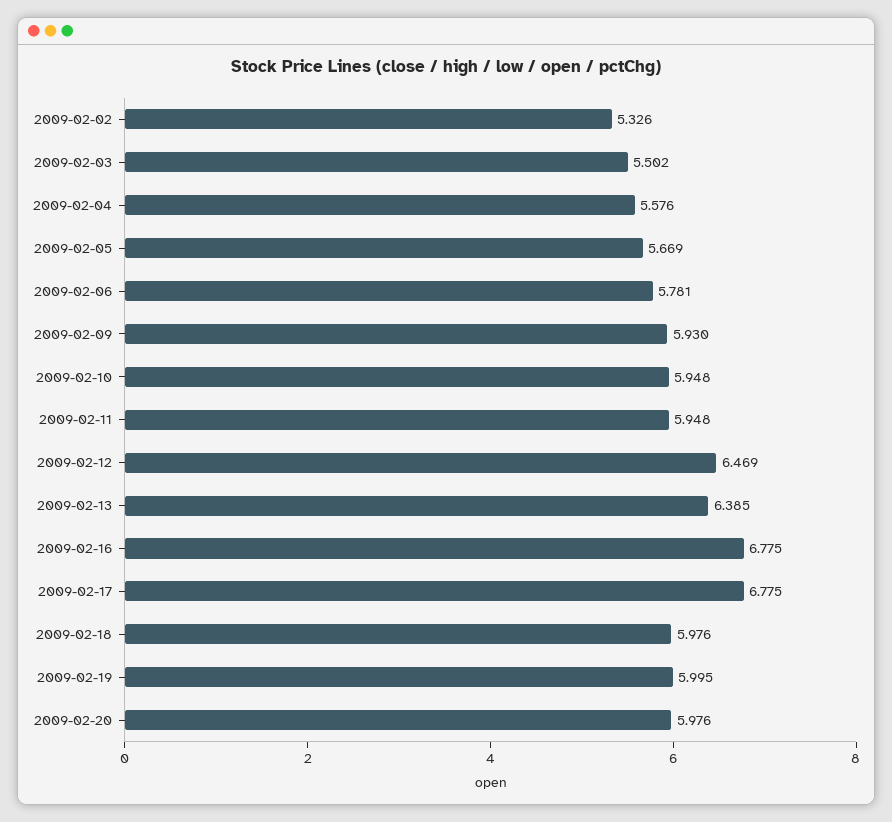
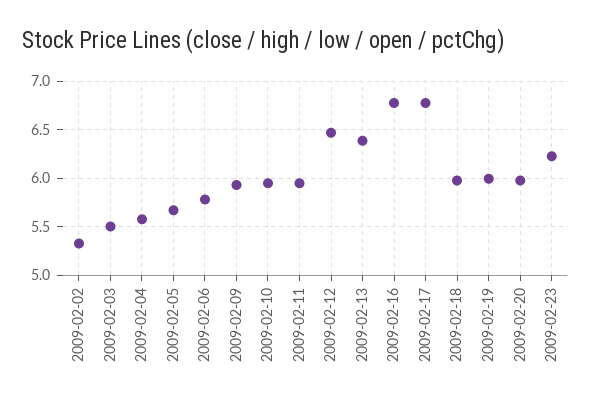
2009-02-23: none -> 6.2

